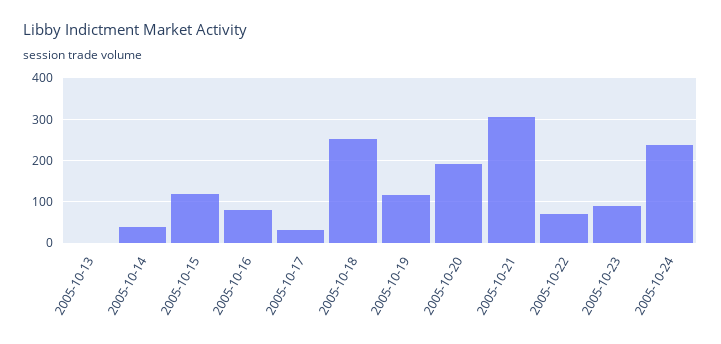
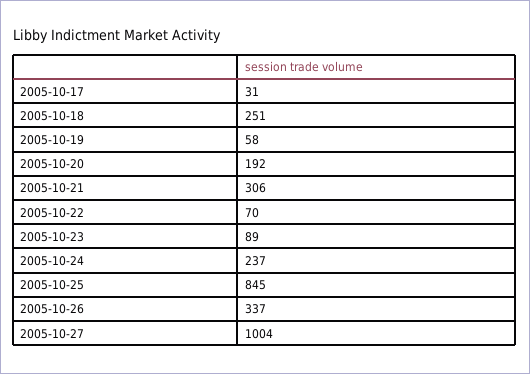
2005-10-13: 0 -> none
2005-10-14: 40 -> none
2005-10-15: 120 -> none
2005-10-16: 80 -> none
2005-10-19: 120 -> 58
2005-10-25: none -> 845
2005-10-26: none -> 337
2005-10-27: none -> 1004

